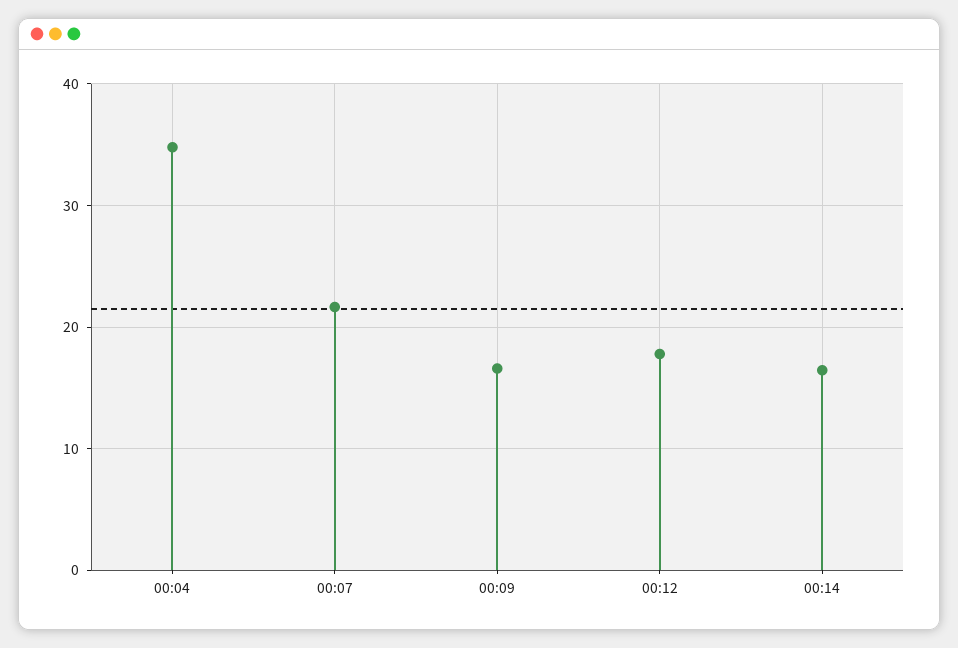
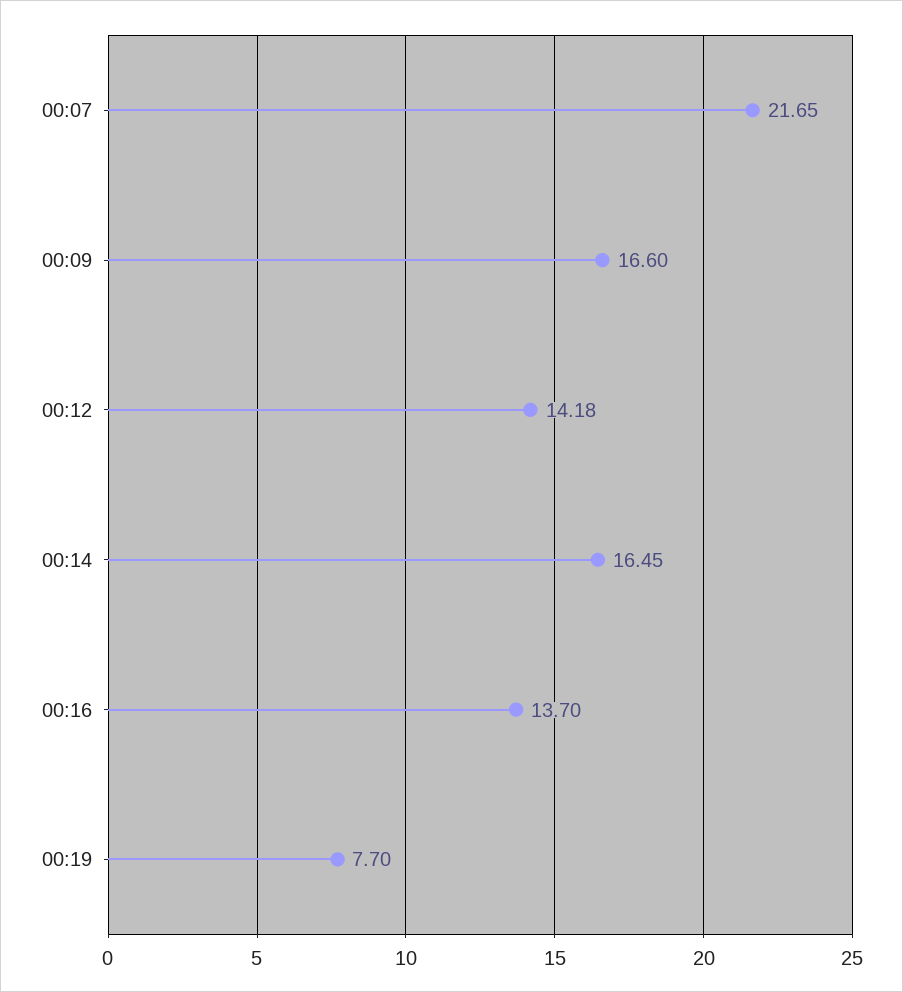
00:04: 35 -> none
00:12: 18 -> 14.18
00:16: none -> 13.7
00:19: none -> 7.7

